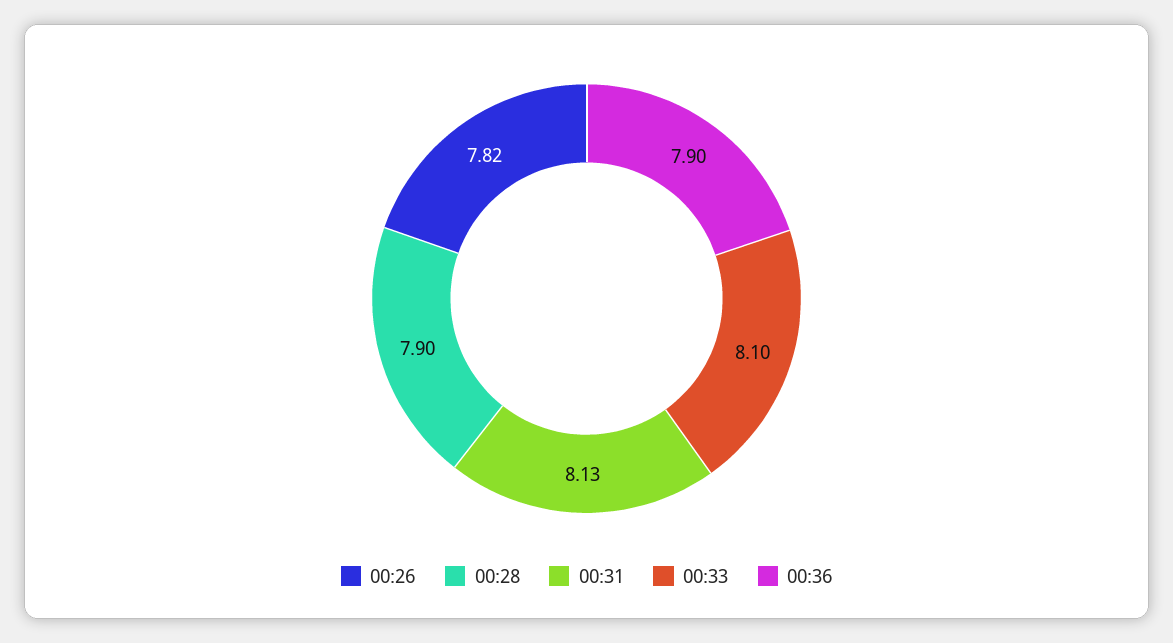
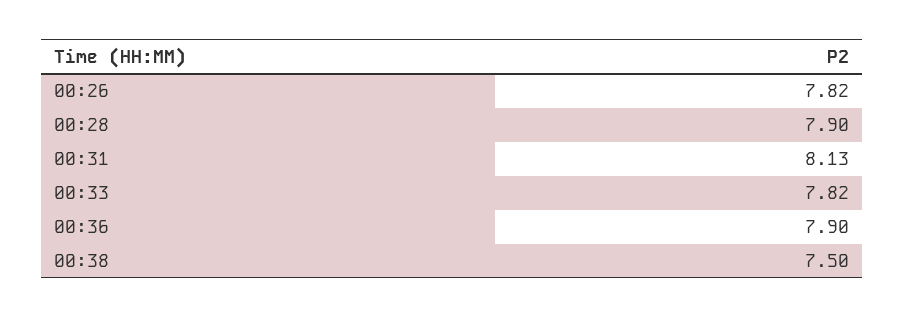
00:33: 8.1 -> 7.82
00:38: none -> 7.5

